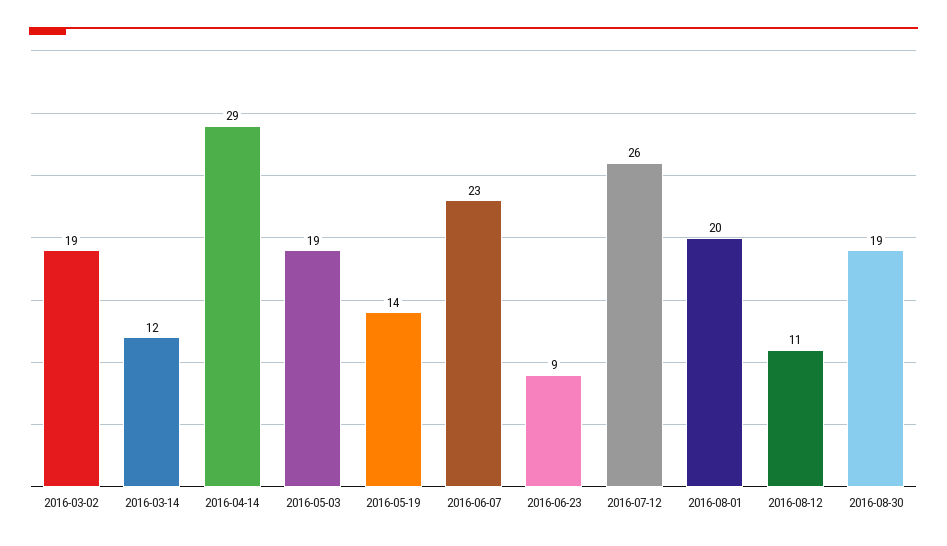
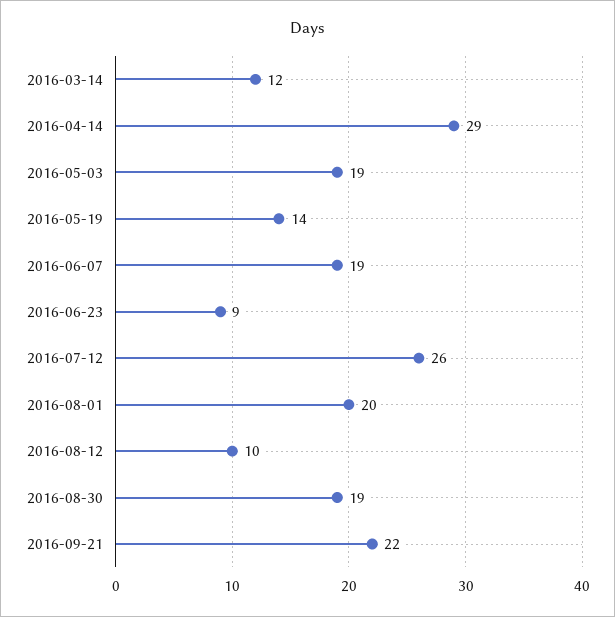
2016-03-02: 19 -> none
2016-06-07: 23 -> 19
2016-08-12: 11 -> 10
2016-09-21: none -> 22

